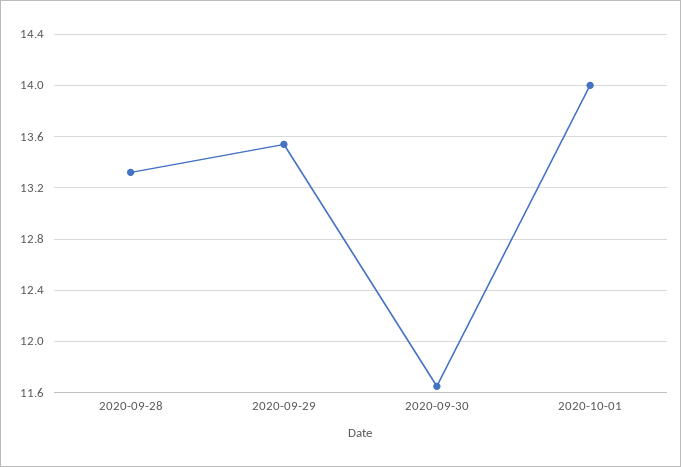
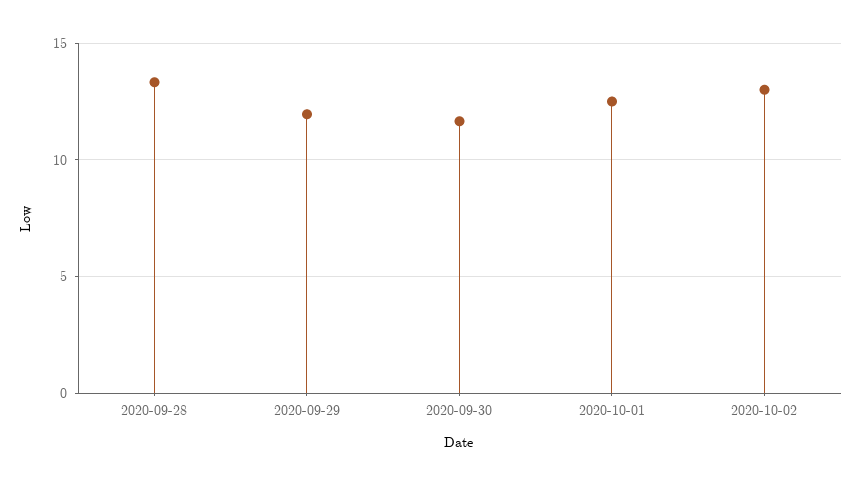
2020-09-29: 13.55 -> 12
2020-10-01: 14 -> 12.5
2020-10-02: none -> 13

